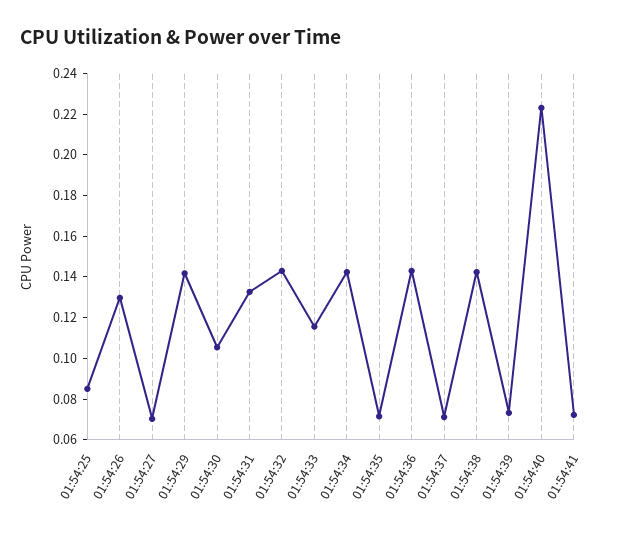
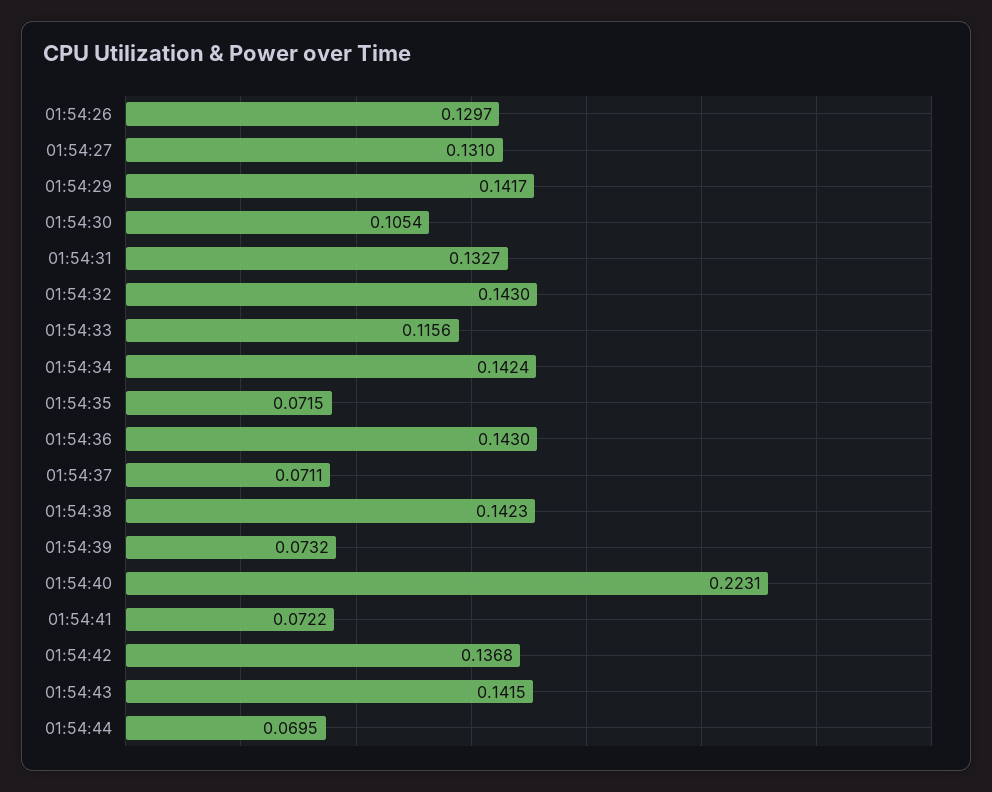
01:54:25: 0.085 -> none
01:54:27: 0.07 -> 0.131
01:54:42: none -> 0.1368
01:54:43: none -> 0.1415
01:54:44: none -> 0.0695

